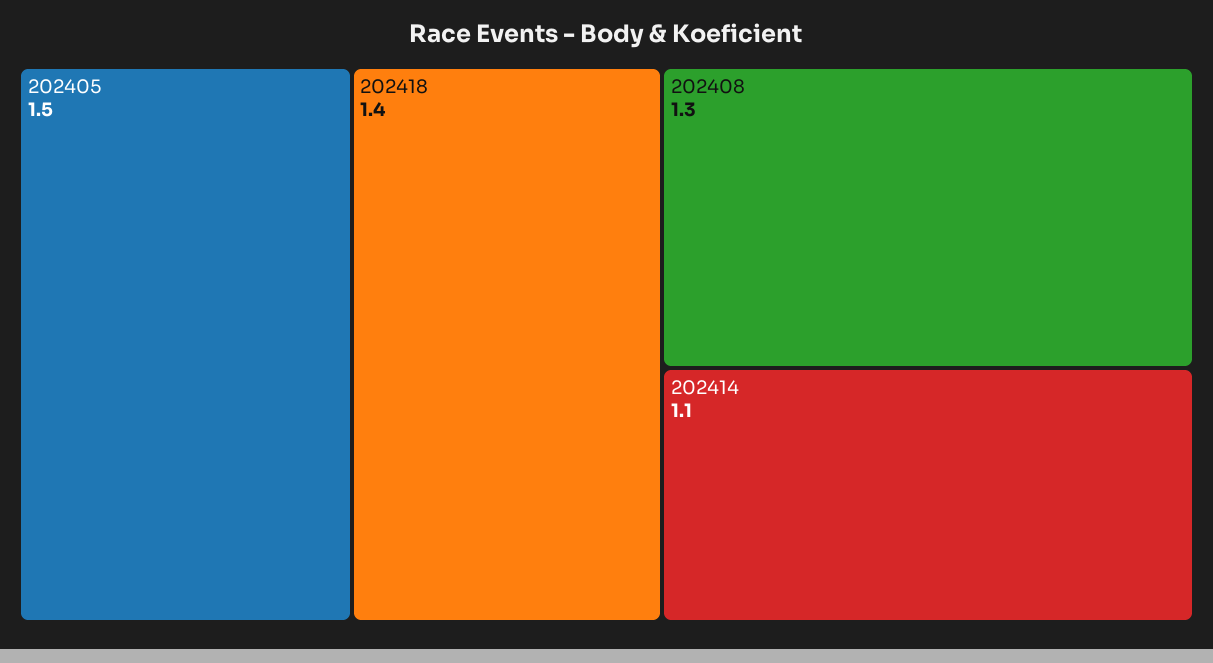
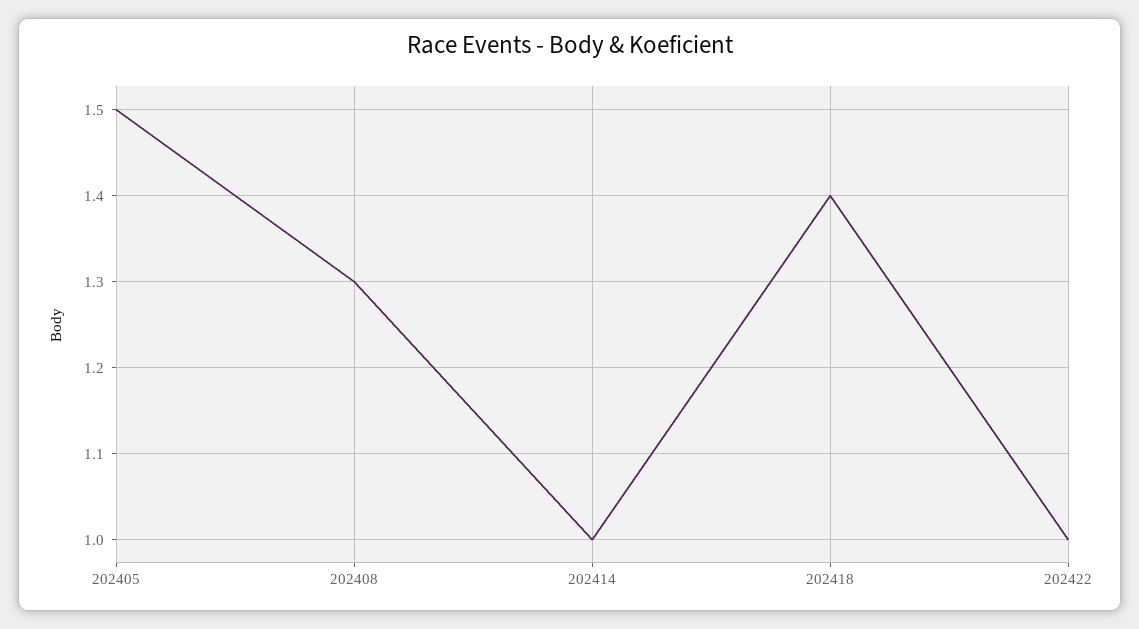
202414: 1.1 -> 1
202422: none -> 1

